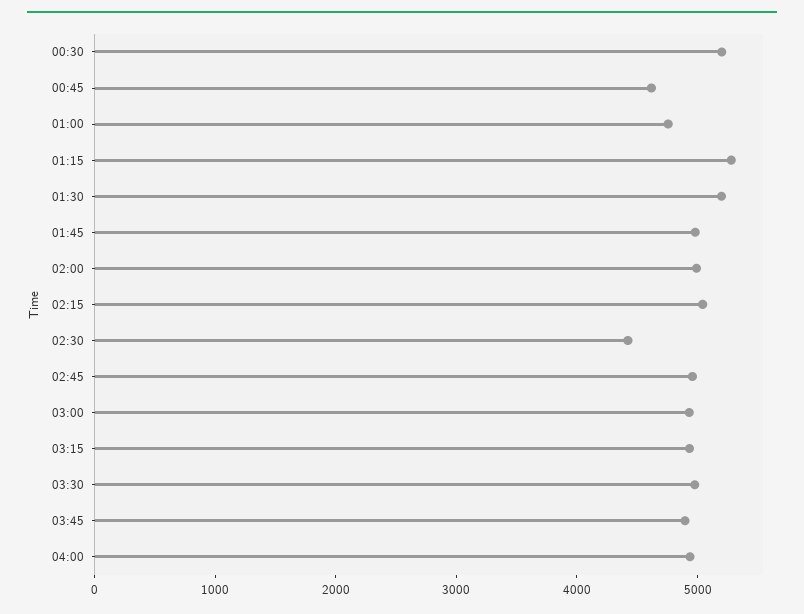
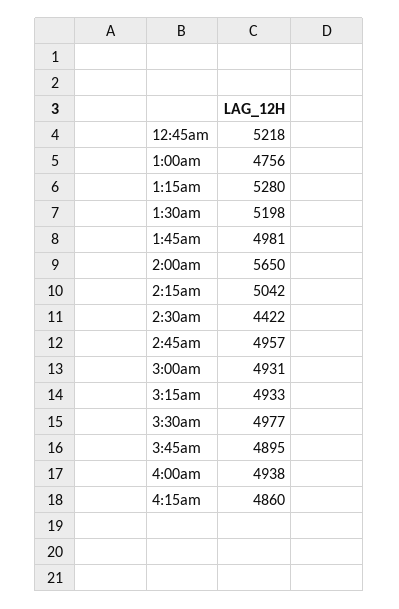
00:30: 5200 -> none
00:45: 4600 -> 5218
02:00: 5000 -> 5650
4:15am: none -> 4860

